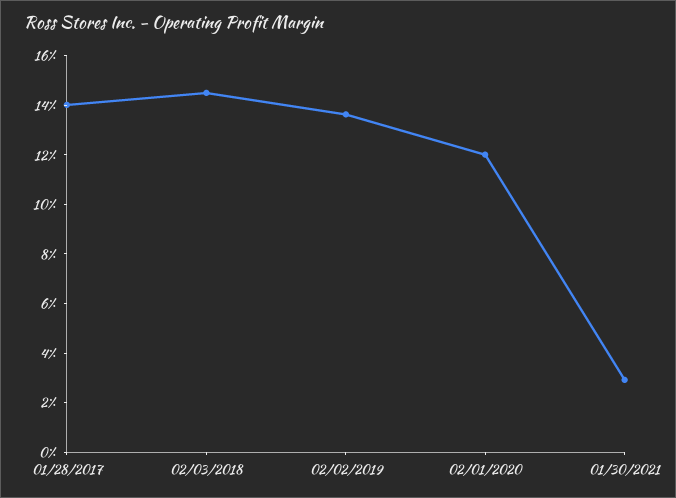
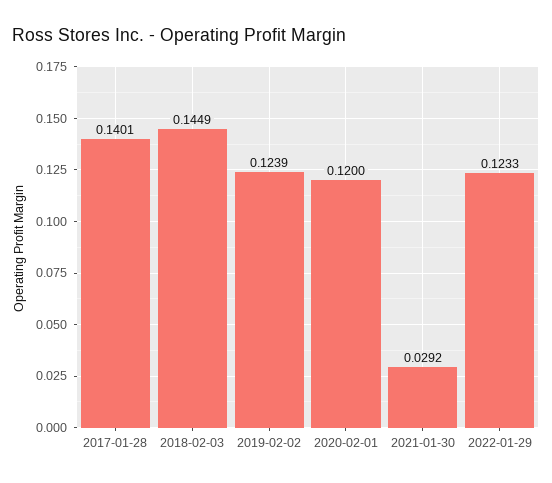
02/02/2019: 0.135 -> 0.1239
2022-01-29: none -> 0.1233

